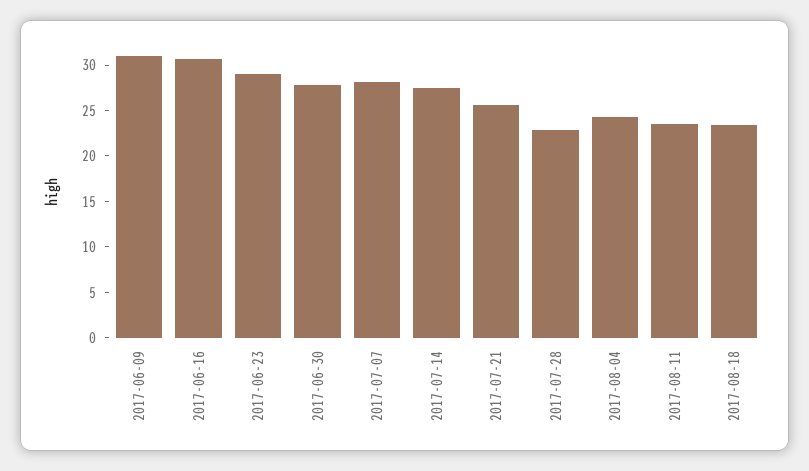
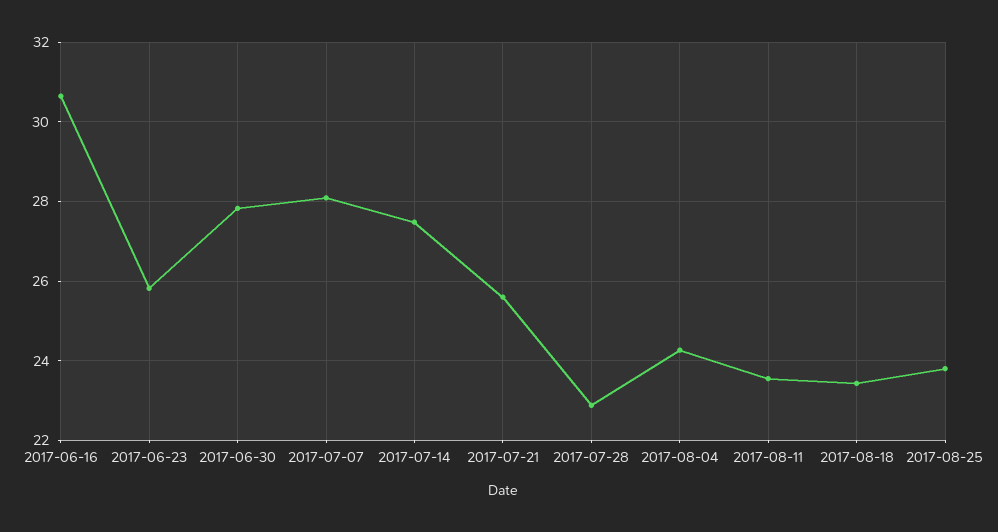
2017-06-09: 31 -> none
2017-06-23: 29 -> 25.8
2017-08-25: none -> 23.8

